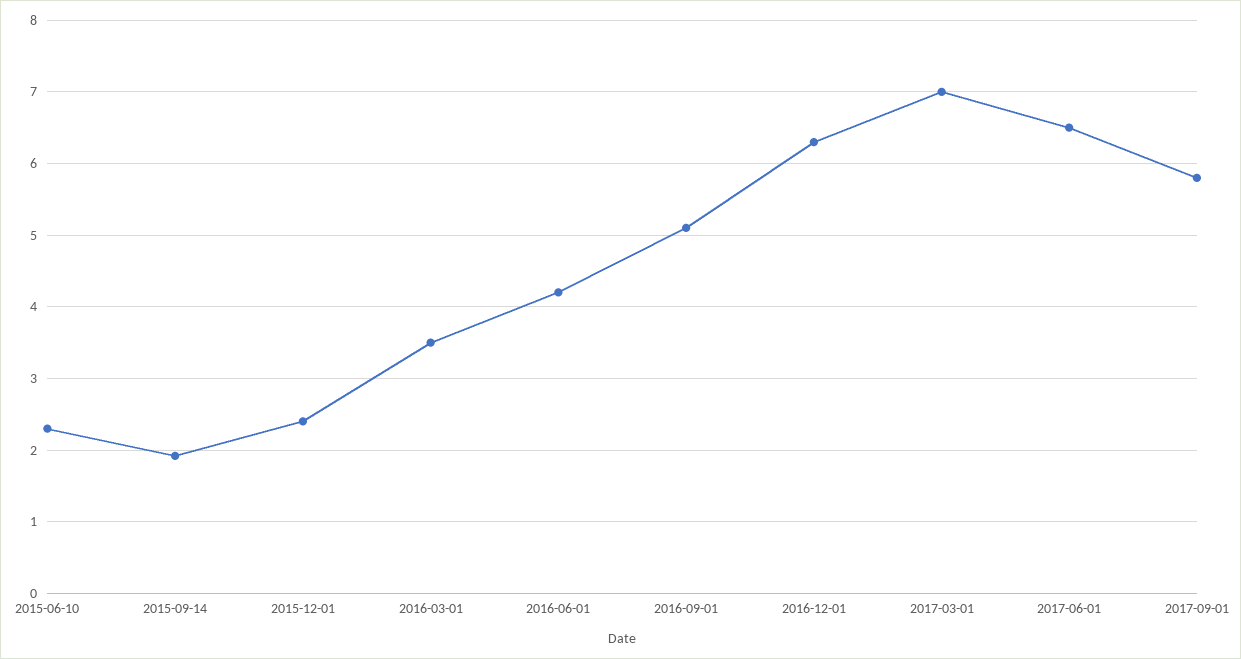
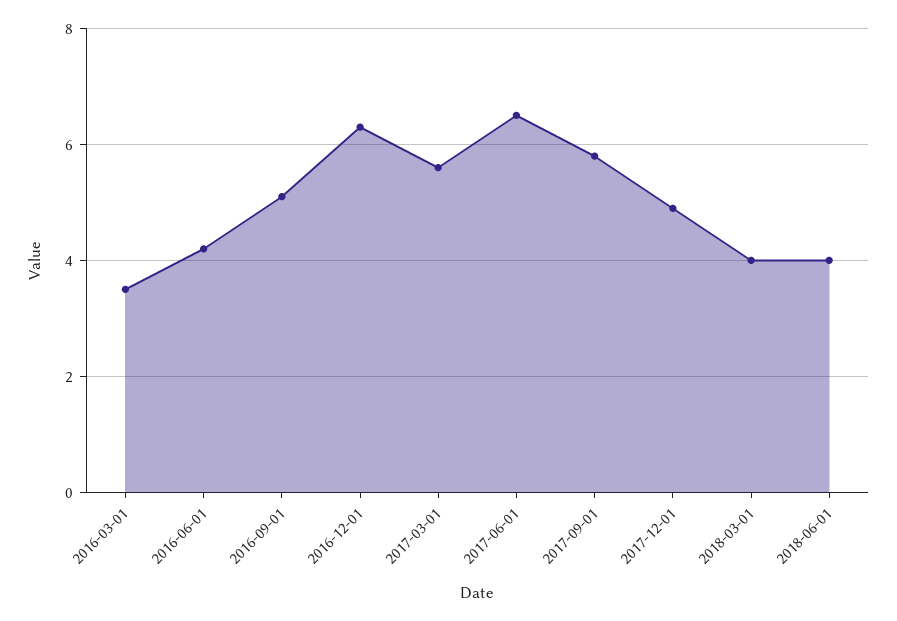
2015-06-10: 2.3 -> none
2015-09-14: 1.9 -> none
2015-12-01: 2.4 -> none
2017-03-01: 7 -> 5.5
2017-12-01: none -> 5
2018-03-01: none -> 4
2018-06-01: none -> 4

